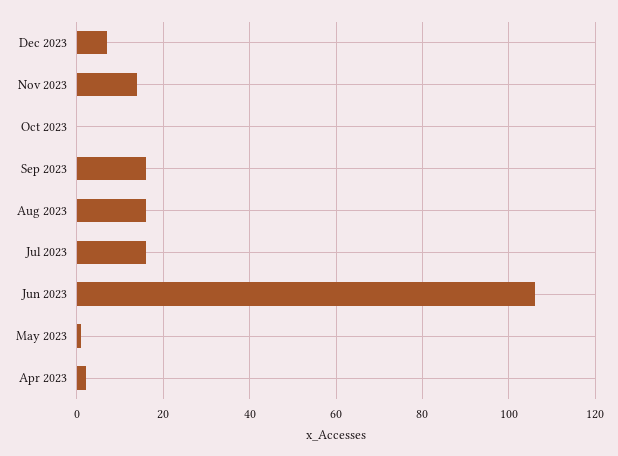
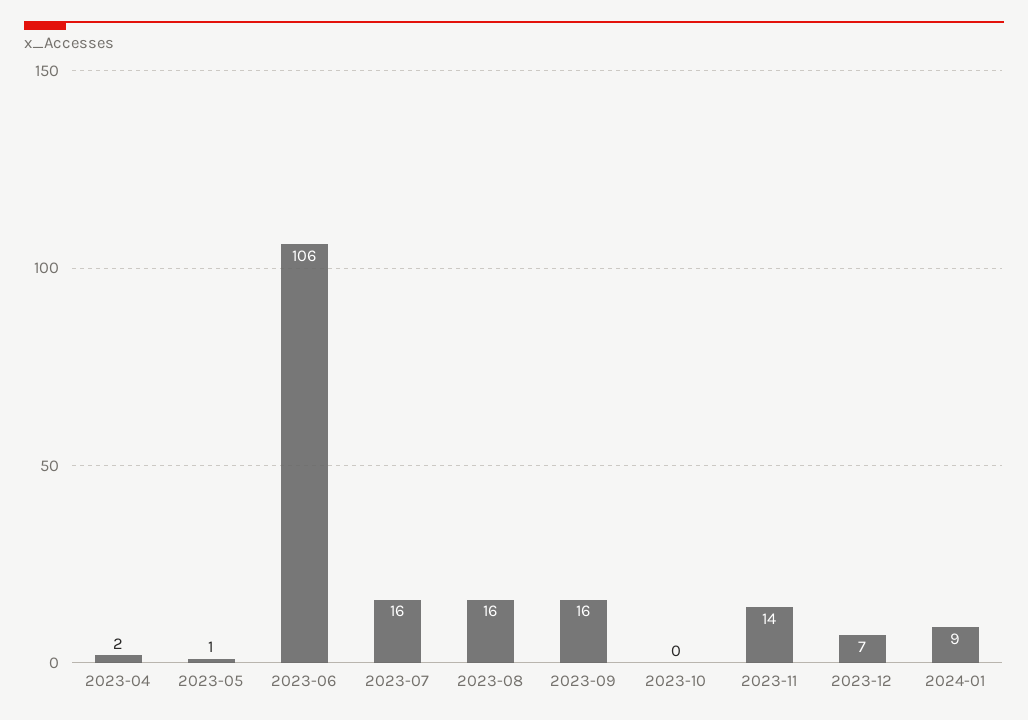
2024-01: none -> 9

